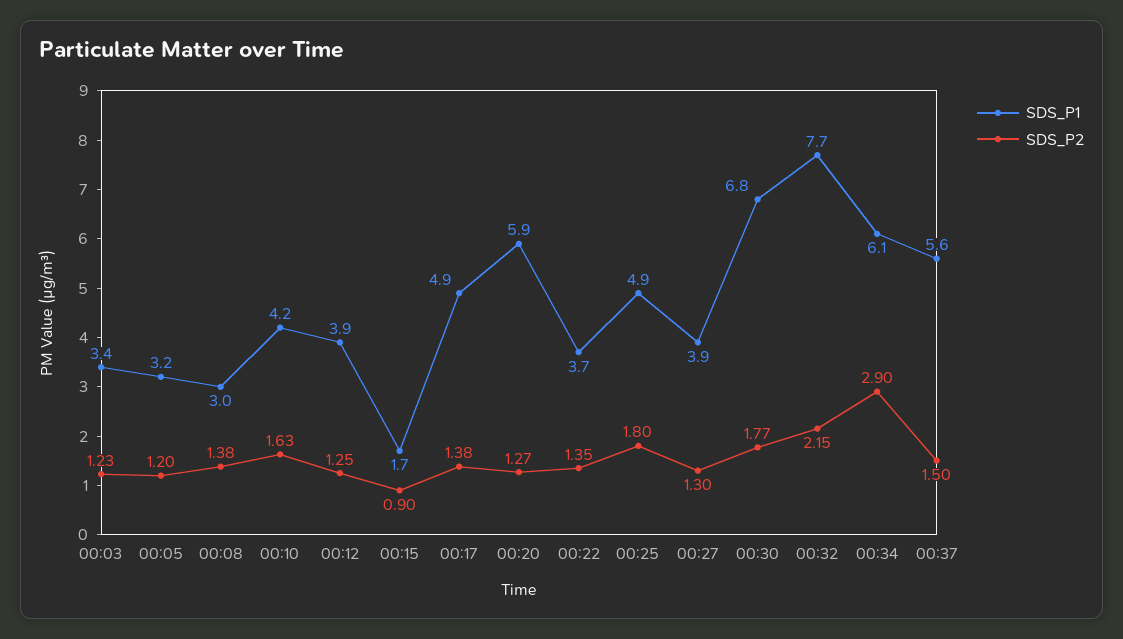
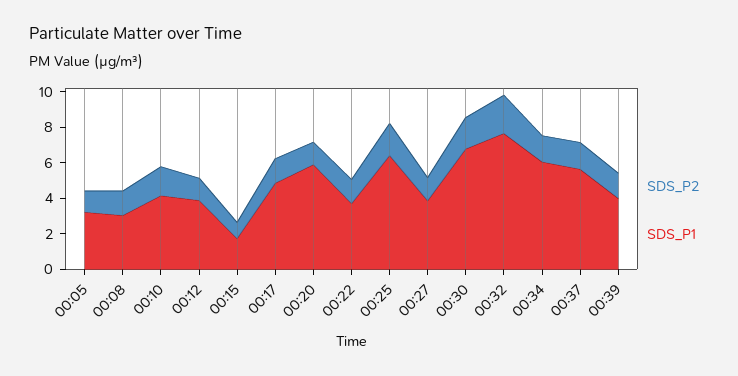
SDS_P1, 00:03: 3.4 -> none
SDS_P2, 00:03: 1.23 -> none
SDS_P1, 00:25: 4.9 -> 6.5
SDS_P2, 00:34: 2.9 -> 1.5
SDS_P2, 00:39: none -> 1.5
SDS_P1, 00:39: none -> 4

